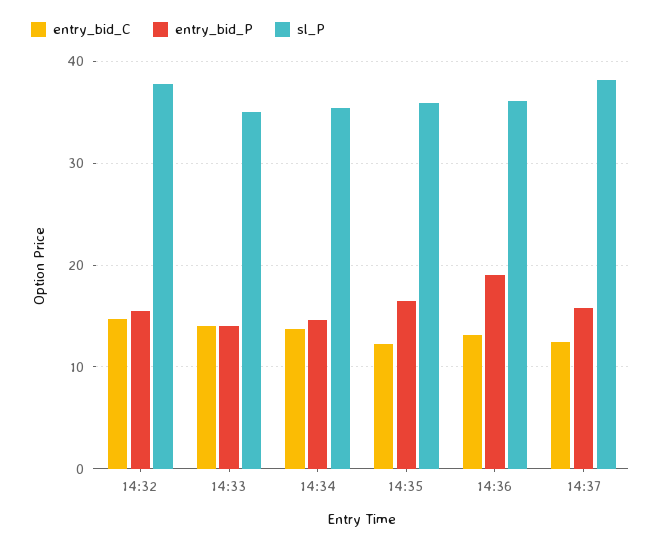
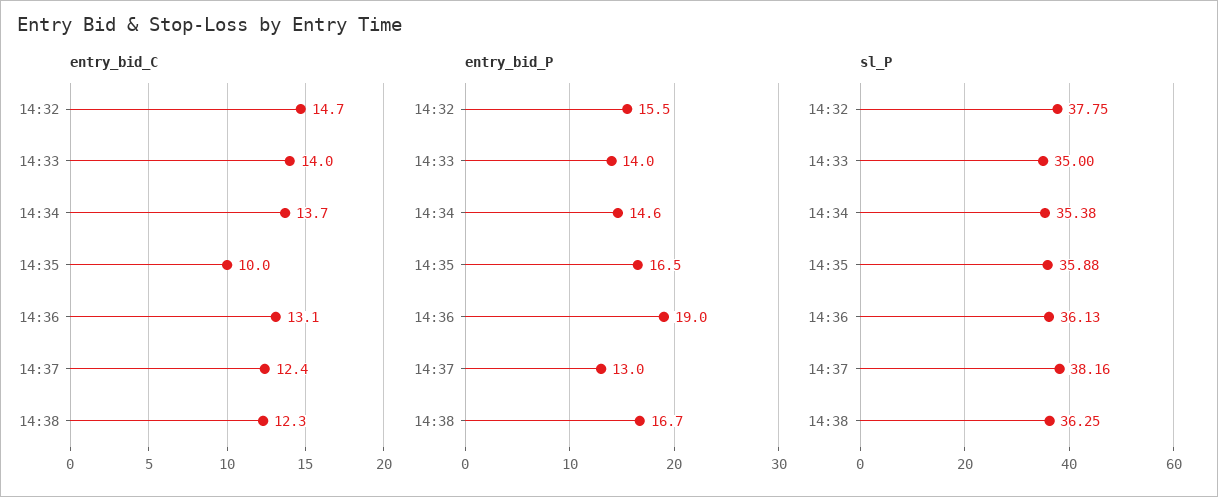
entry_bid_C, 14:35: 12 -> 10
entry_bid_P, 14:37: 16 -> 13
entry_bid_C, 14:38: none -> 12.3
entry_bid_P, 14:38: none -> 16.7
sl_P, 14:38: none -> 36.25

